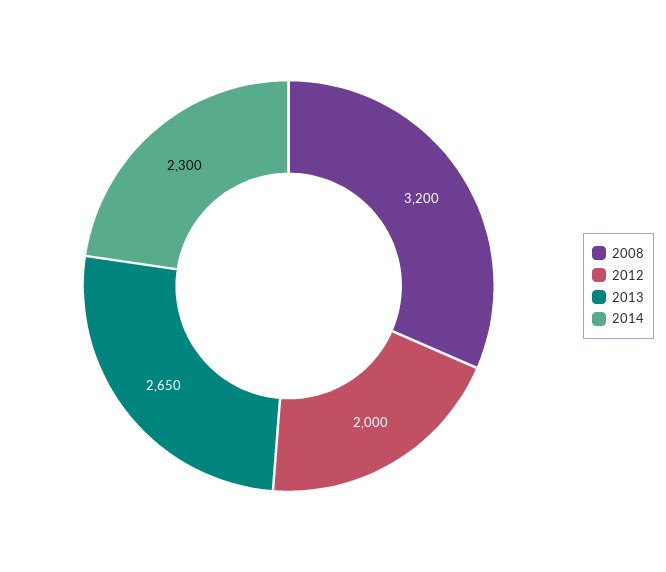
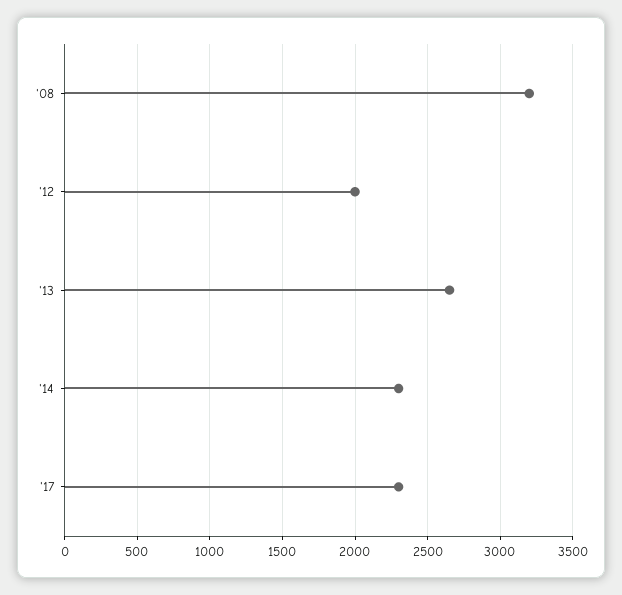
'17: none -> 2300

